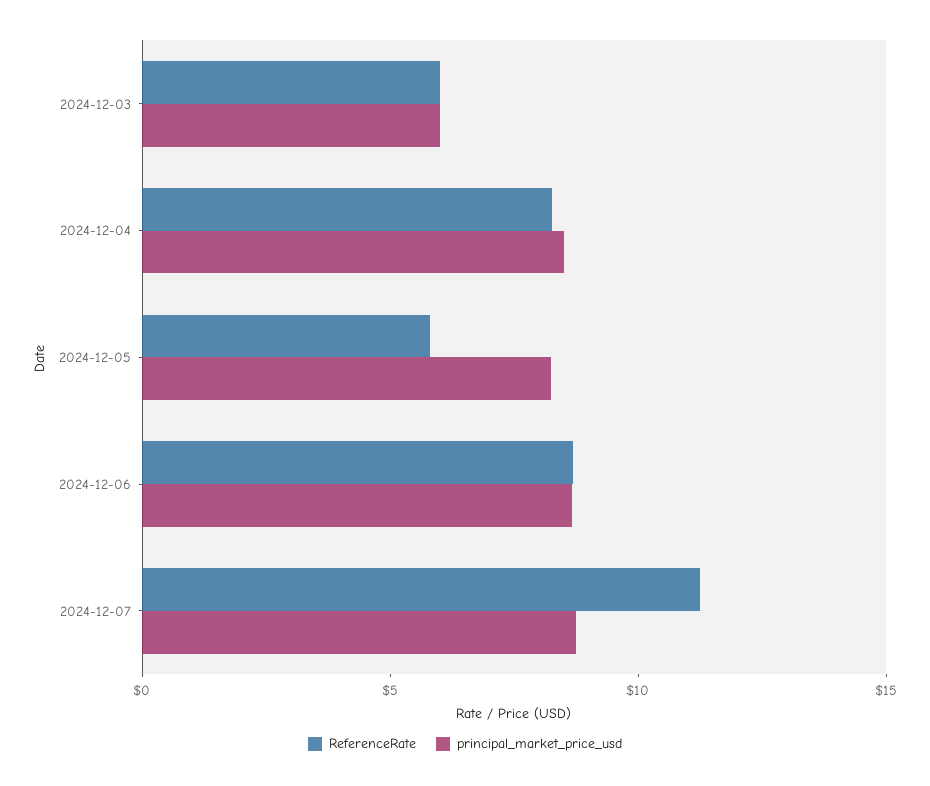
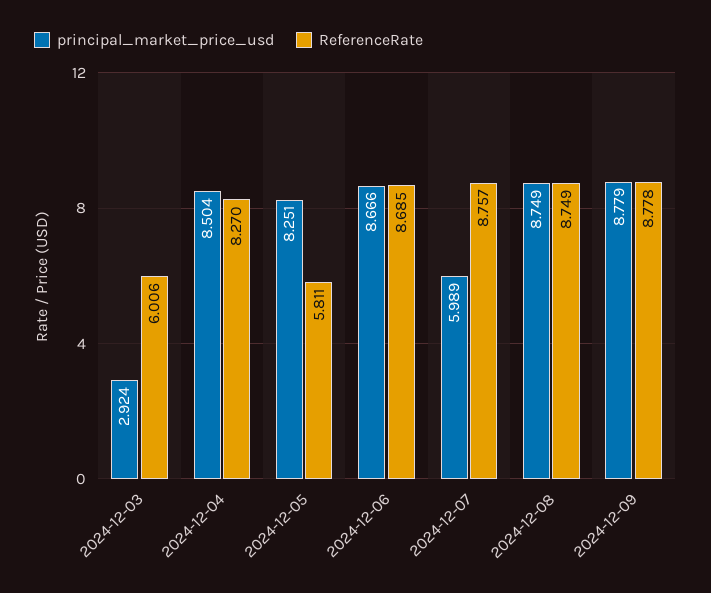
principal_market_price_usd, 2024-12-03: 6 -> 2.924
ReferenceRate, 2024-12-07: 11 -> 8.757
principal_market_price_usd, 2024-12-07: 9 -> 5.989
principal_market_price_usd, 2024-12-08: none -> 8.749
ReferenceRate, 2024-12-08: none -> 8.749
principal_market_price_usd, 2024-12-09: none -> 8.779
ReferenceRate, 2024-12-09: none -> 8.778

